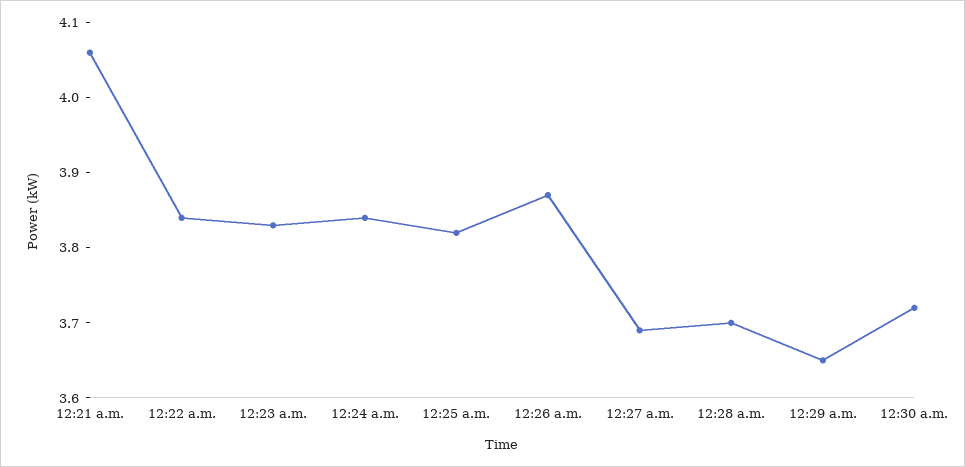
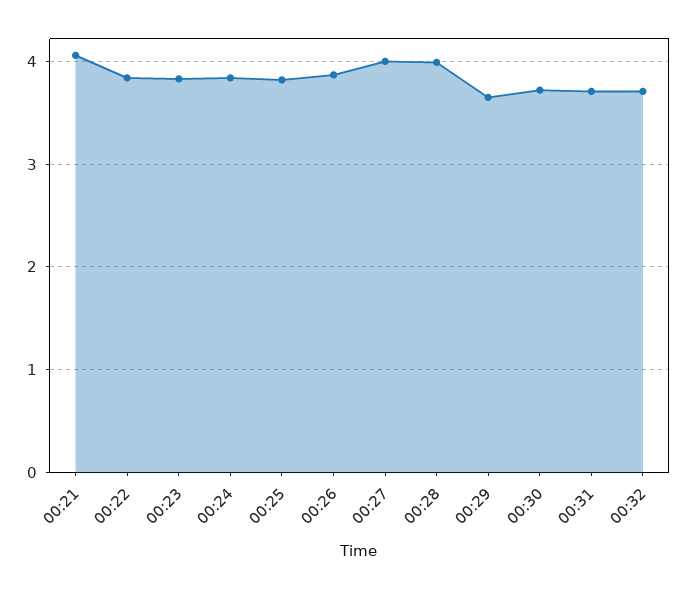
12:27 a.m.: 3.7 -> 4
12:28 a.m.: 3.7 -> 4
00:31: none -> 3.7
00:32: none -> 3.7

